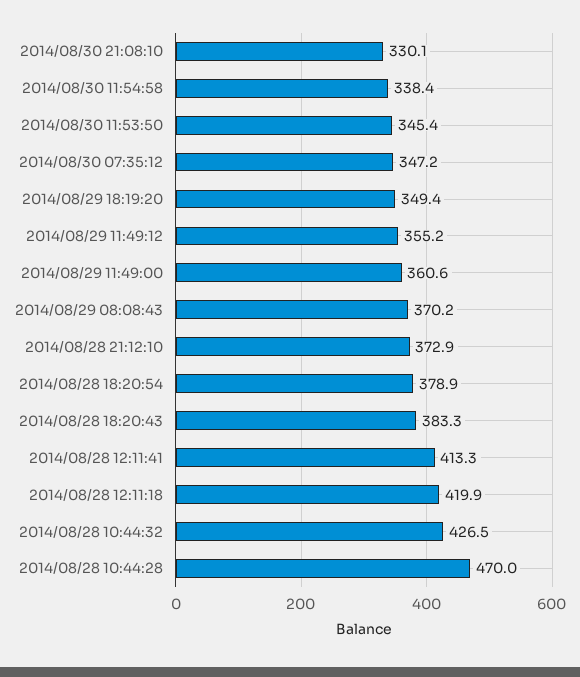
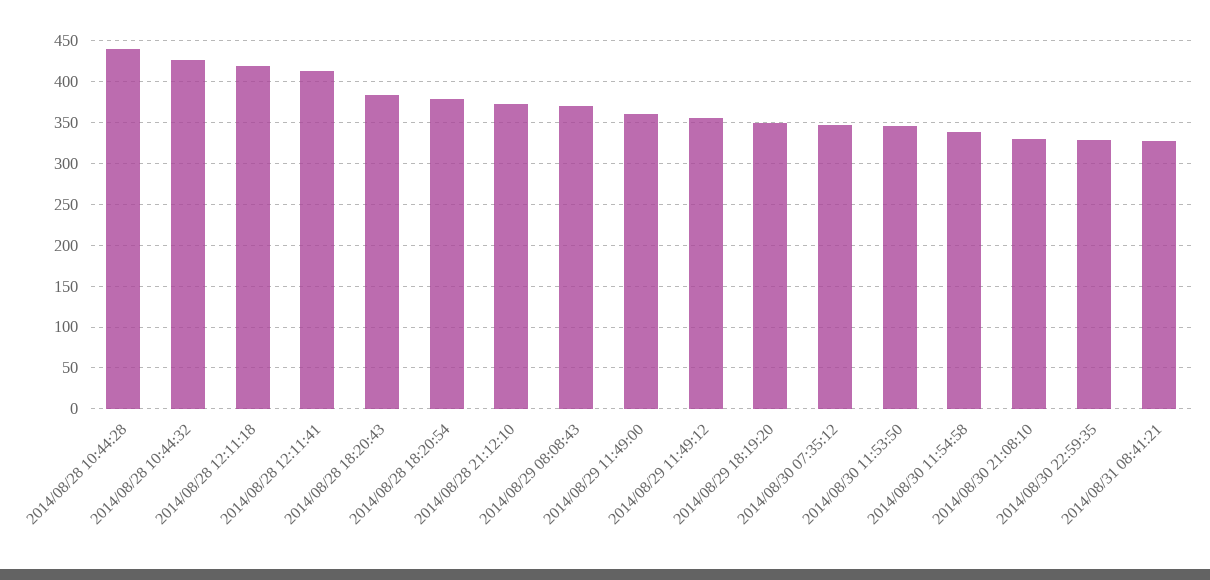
2014/08/28 10:44:28: 470 -> 440
2014/08/30 22:59:35: none -> 330
2014/08/31 08:41:21: none -> 330

